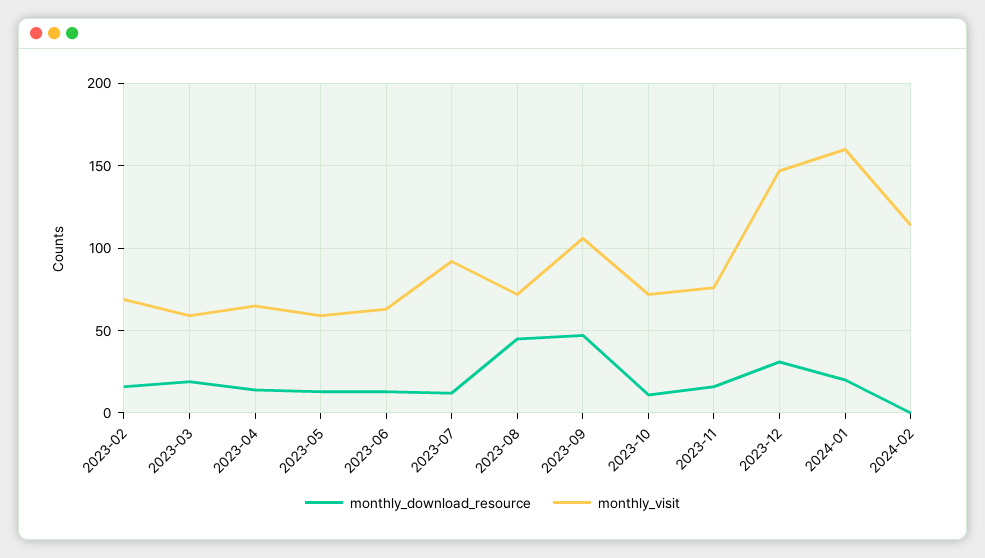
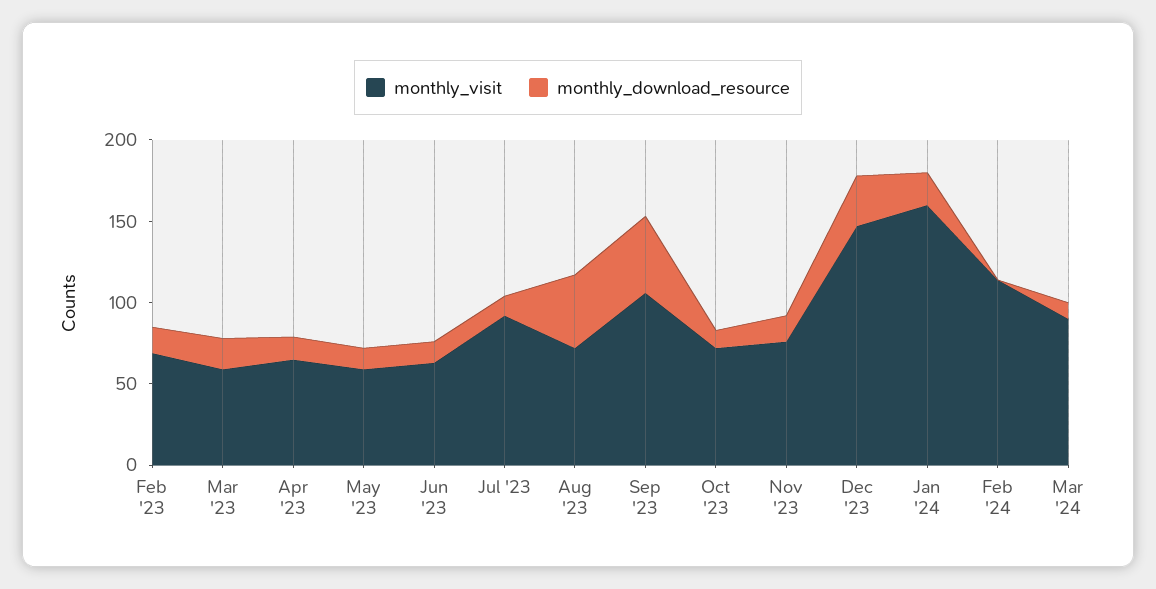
monthly_visit, Mar '24: none -> 90
monthly_download_resource, Mar '24: none -> 10

